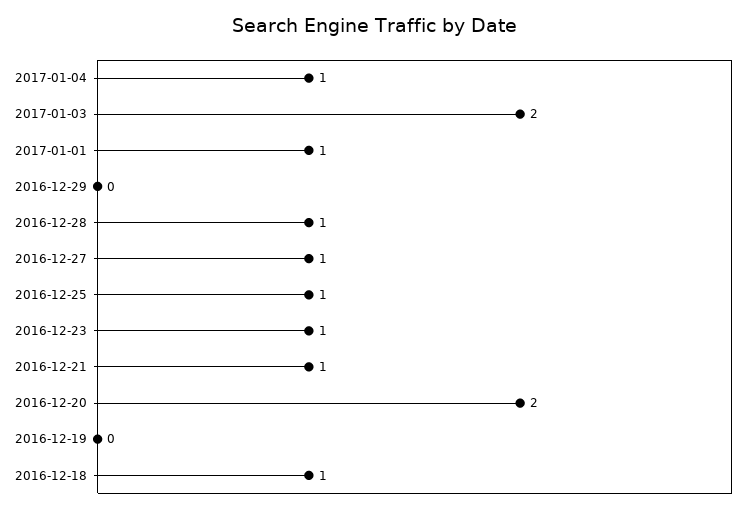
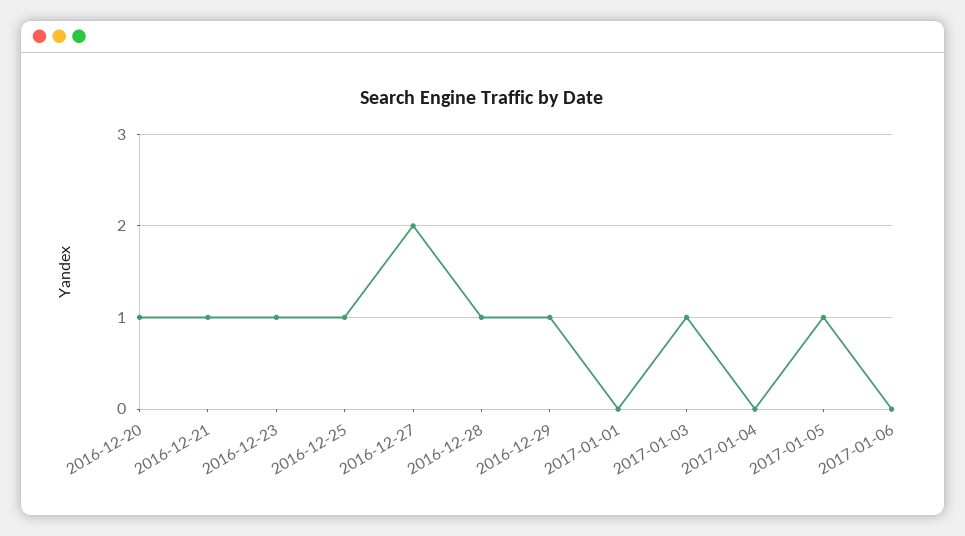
2017-01-04: 1 -> 0
2017-01-03: 2 -> 1
2017-01-01: 1 -> 0
2016-12-29: 0 -> 1
2016-12-27: 1 -> 2
2016-12-20: 2 -> 1
2016-12-19: 0 -> none
2016-12-18: 1 -> none
2017-01-05: none -> 1
2017-01-06: none -> 0

